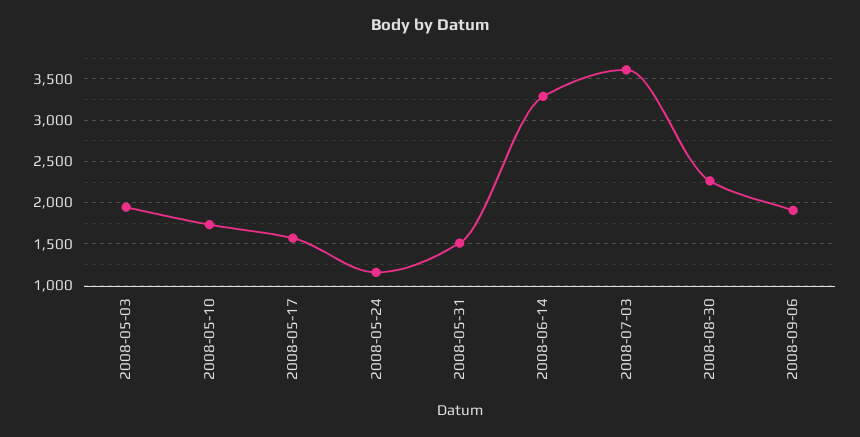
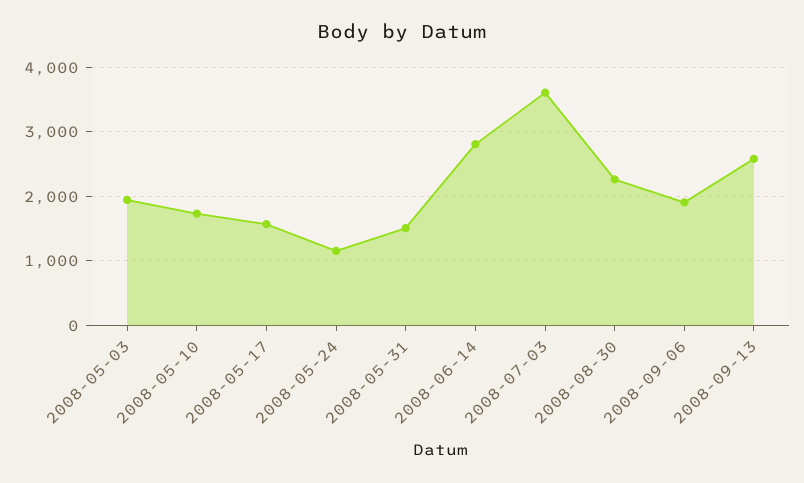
2008-06-14: 3300 -> 2800
2008-09-13: none -> 2600

